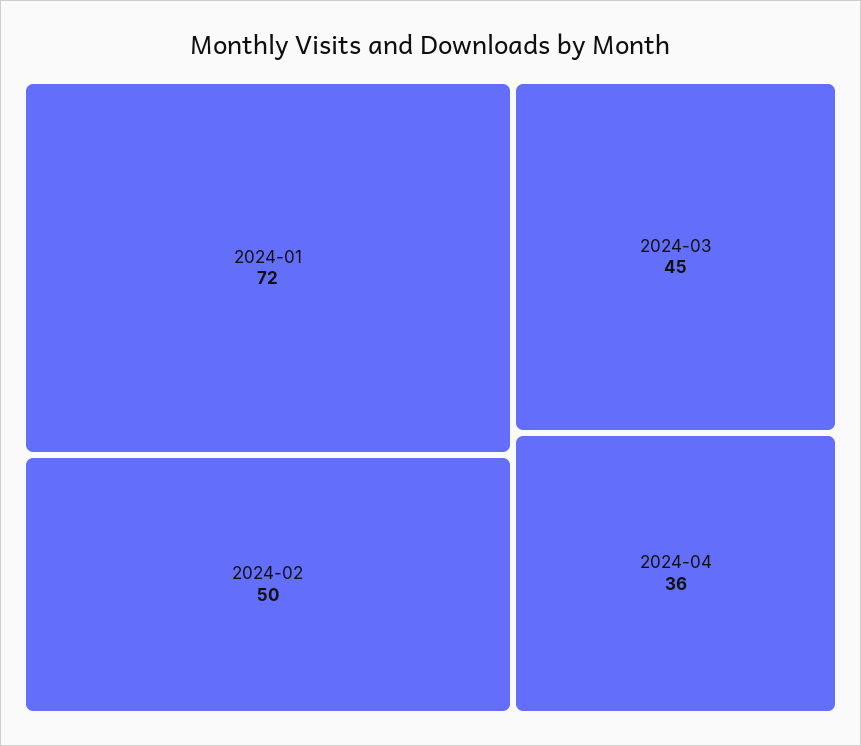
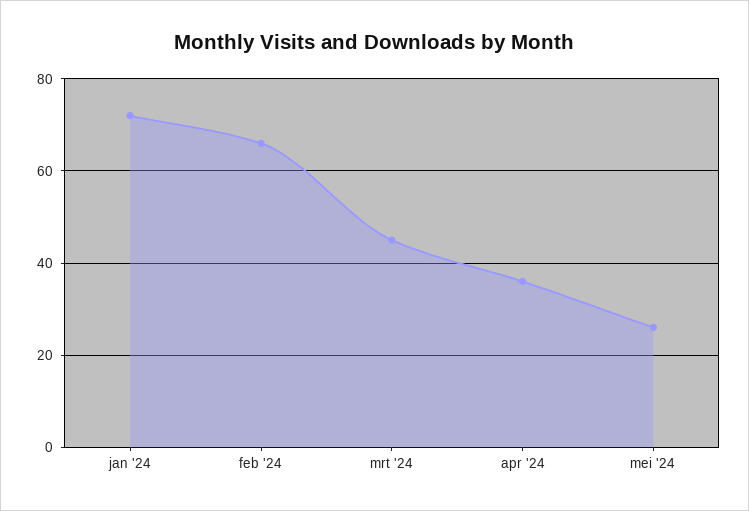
2024-02: 50 -> 65
mei '24: none -> 25

